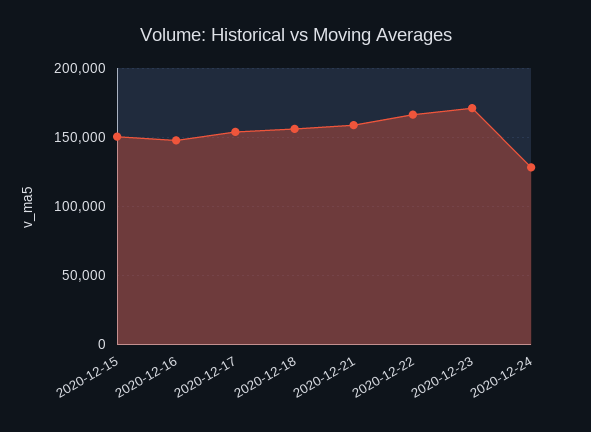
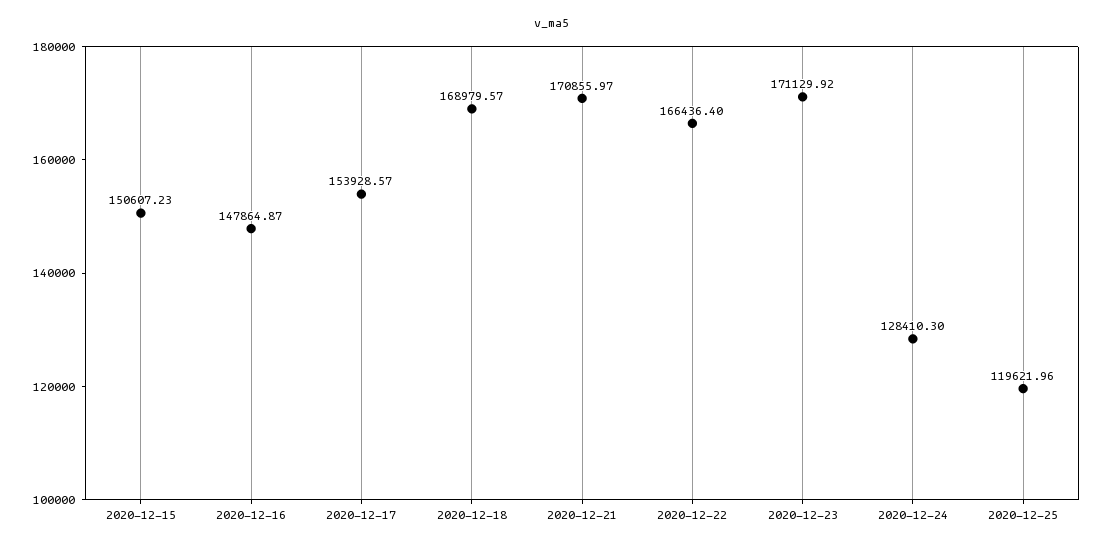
2020-12-18: 155000 -> 168979.57
2020-12-21: 160000 -> 170855.97
2020-12-25: none -> 119621.96

